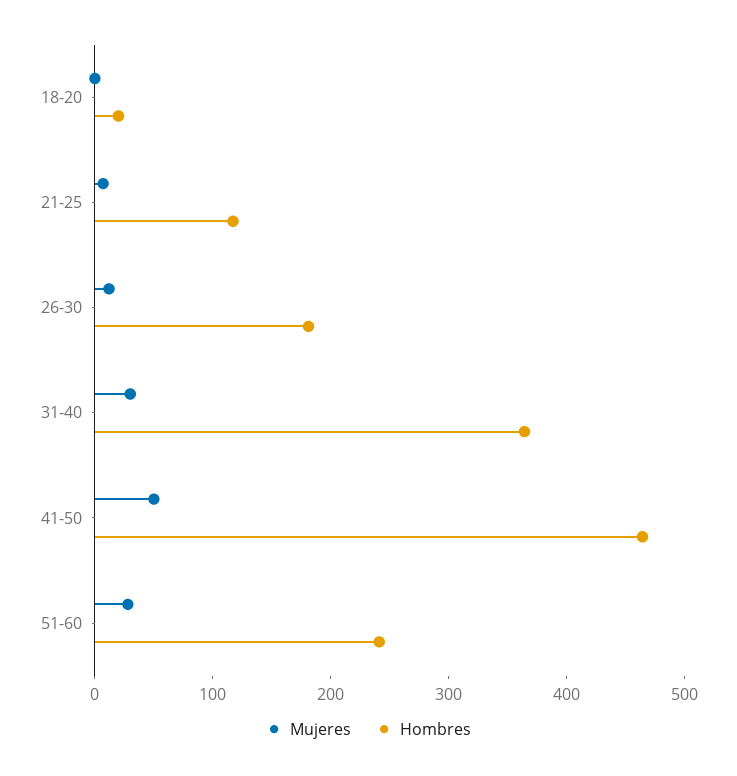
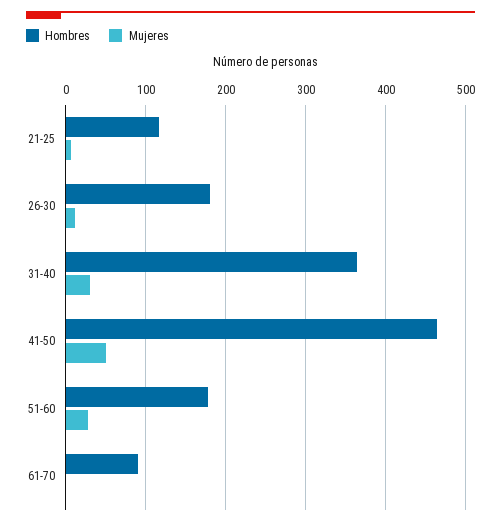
Mujeres, 18-20: 0 -> none
Hombres, 18-20: 20 -> none
Hombres, 51-60: 240 -> 180
Hombres, 61-70: none -> 90
Mujeres, 61-70: none -> 0

